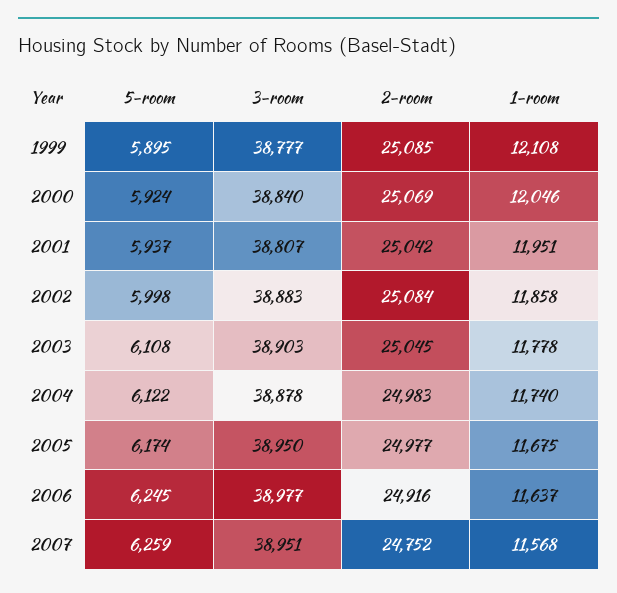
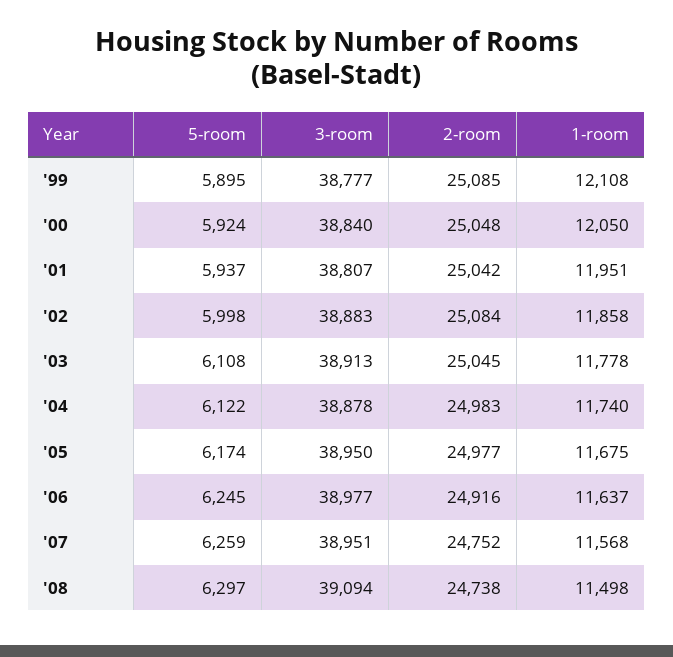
2-room, 2000: 25069 -> 25048
1-room, 2000: 12046 -> 12050
3-room, 2003: 38903 -> 38913
5-room, '08: none -> 6297
3-room, '08: none -> 39094
2-room, '08: none -> 24738
1-room, '08: none -> 11498

